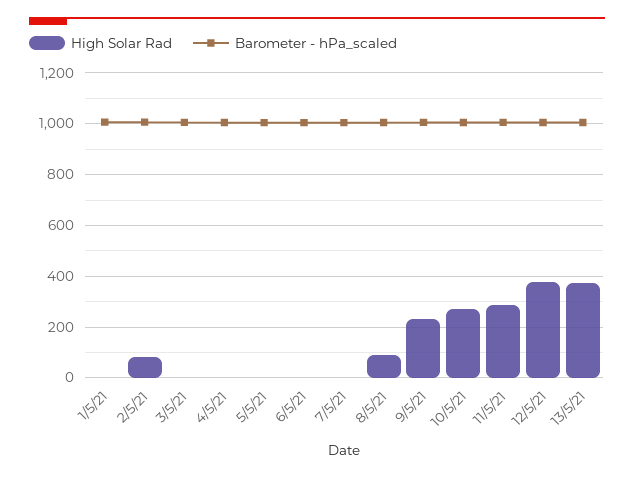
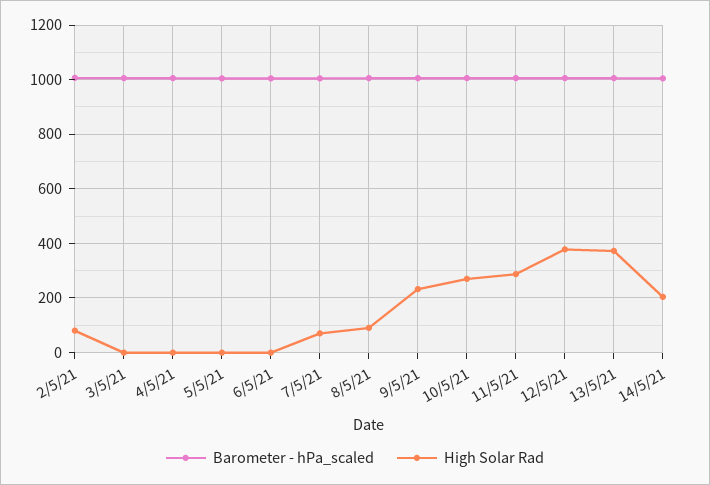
High Solar Rad, 1/5/21: 0 -> none
Barometer - hPa_scaled, 1/5/21: 1000 -> none
High Solar Rad, 7/5/21: 0 -> 75
Barometer - hPa_scaled, 14/5/21: none -> 1000
High Solar Rad, 14/5/21: none -> 200

